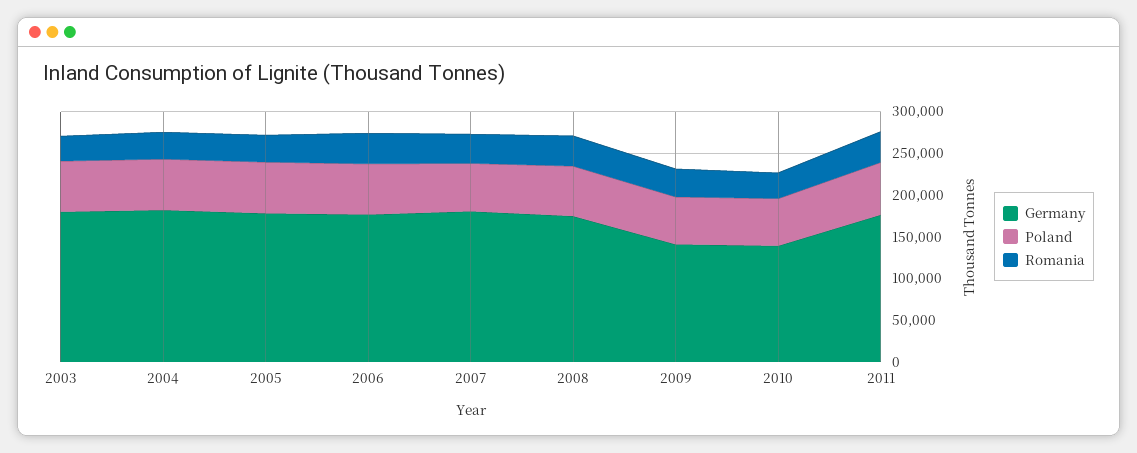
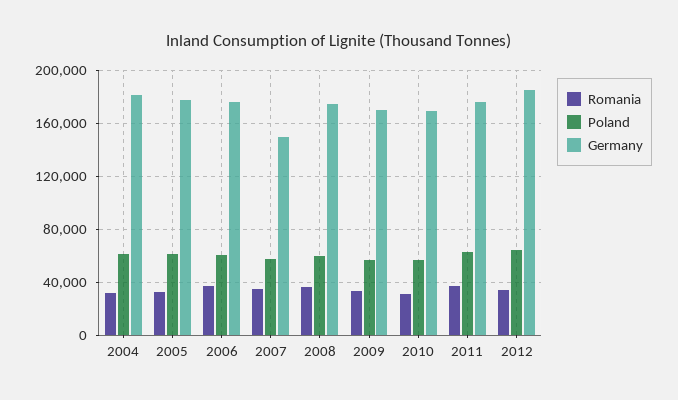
Germany, 2003: 180000 -> none
Poland, 2003: 60000 -> none
Romania, 2003: 30000 -> none
Germany, 2007: 180000 -> 150000
Germany, 2009: 140000 -> 170000
Germany, 2010: 140000 -> 170000
Romania, 2012: none -> 35000
Poland, 2012: none -> 65000
Germany, 2012: none -> 185000

